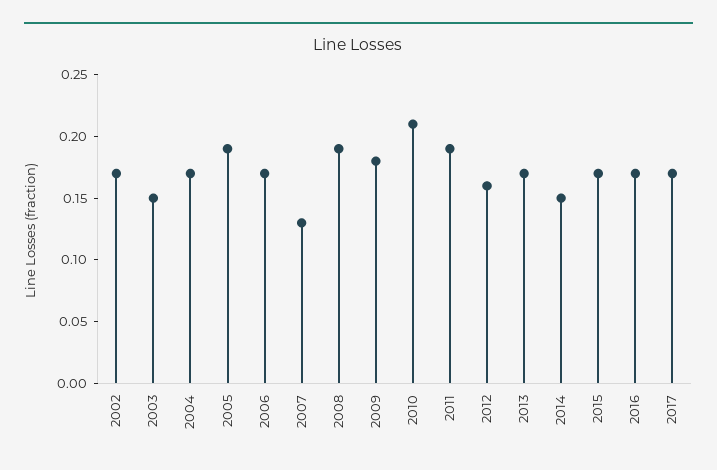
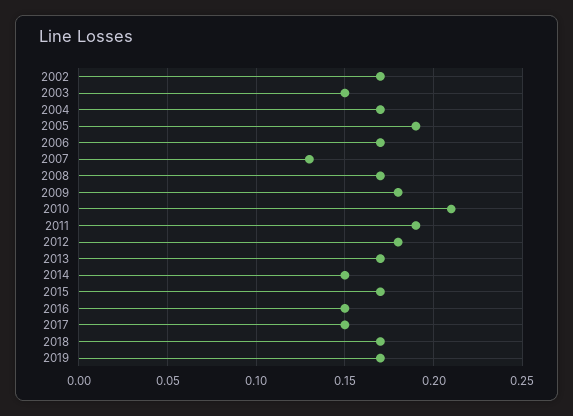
2008: 0.19 -> 0.17
2012: 0.16 -> 0.18
2016: 0.17 -> 0.15
2017: 0.17 -> 0.15
2018: none -> 0.17
2019: none -> 0.17

